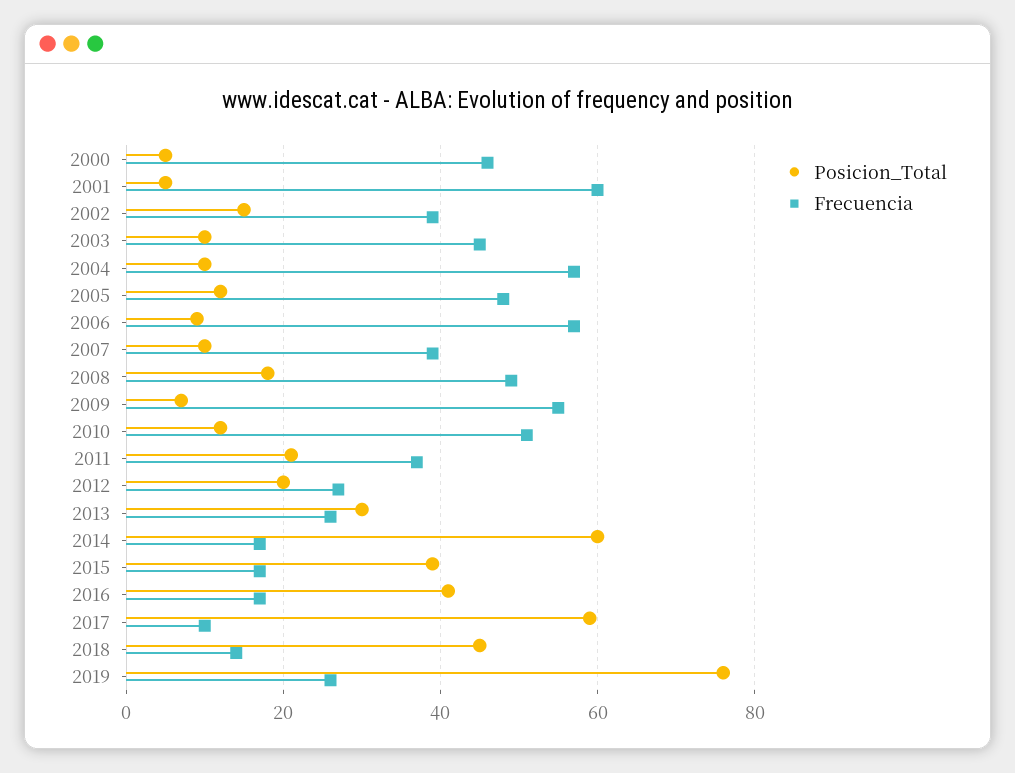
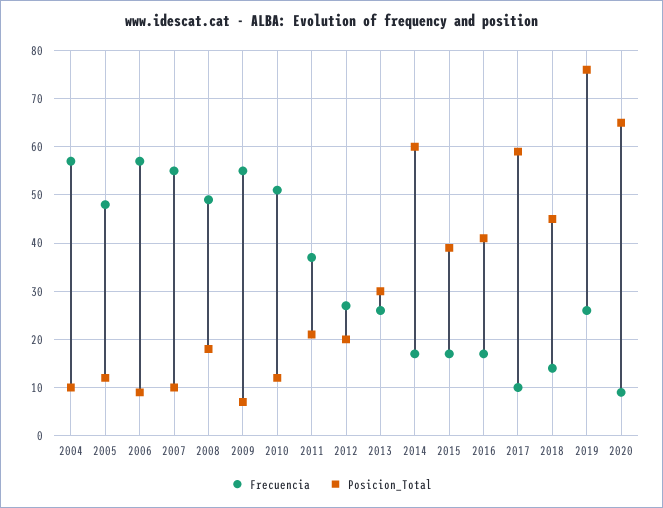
Posicion_Total, 2000: 5 -> none
Frecuencia, 2000: 45 -> none
Posicion_Total, 2001: 5 -> none
Frecuencia, 2001: 60 -> none
Posicion_Total, 2002: 15 -> none
Frecuencia, 2002: 40 -> none
Posicion_Total, 2003: 10 -> none
Frecuencia, 2003: 45 -> none
Frecuencia, 2007: 40 -> 55
Frecuencia, 2020: none -> 10
Posicion_Total, 2020: none -> 65

